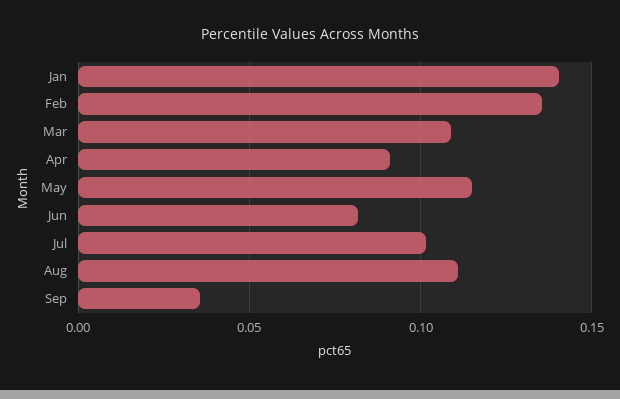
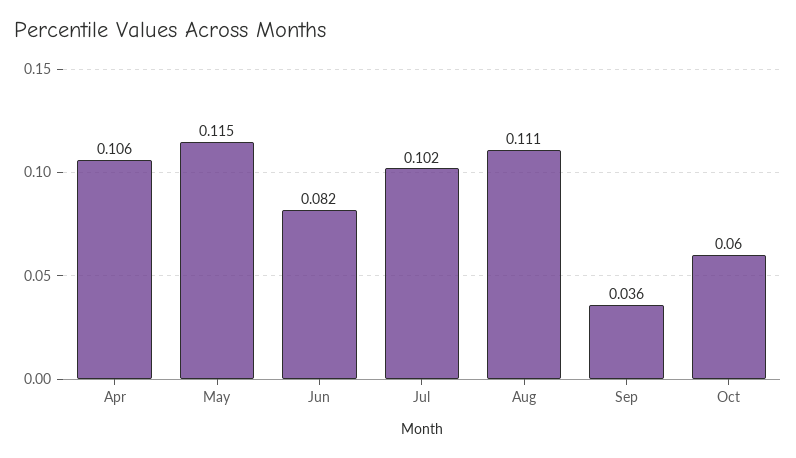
Jan: 0.14 -> none
Feb: 0.135 -> none
Mar: 0.11 -> none
Apr: 0.09 -> 0.106
Oct: none -> 0.06

